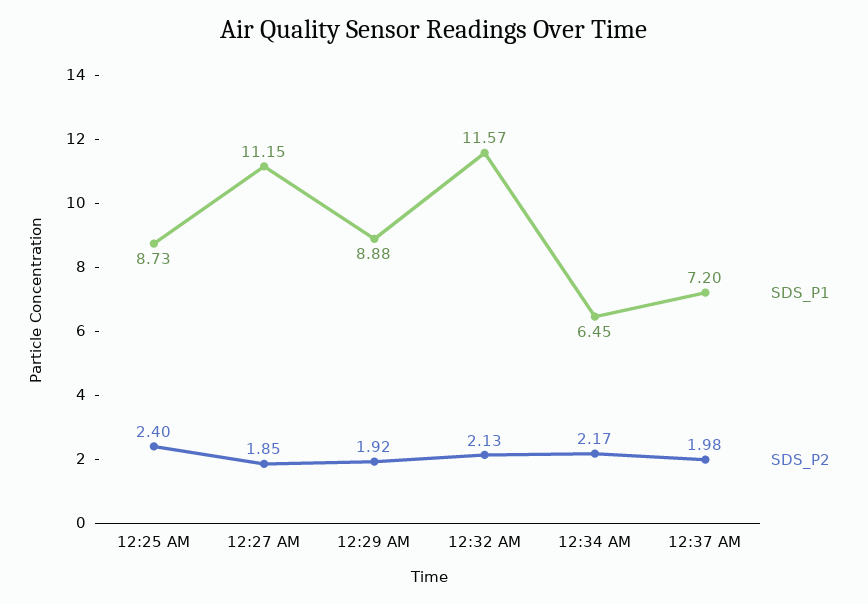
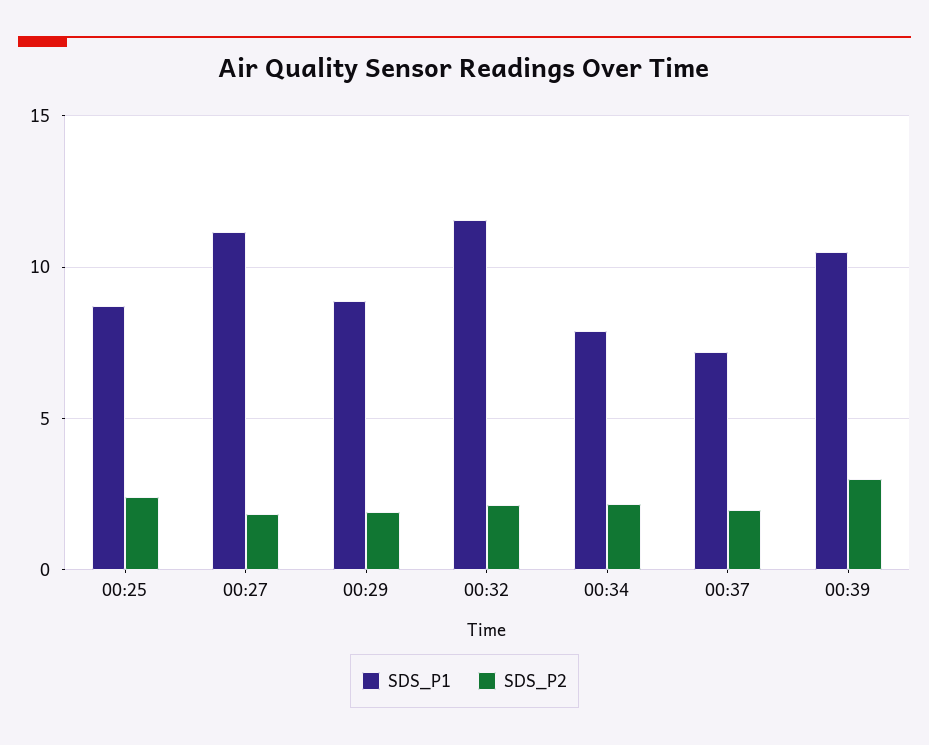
SDS_P1, 12:34 AM: 6.45 -> 8
SDS_P1, 00:39: none -> 10.5
SDS_P2, 00:39: none -> 3

